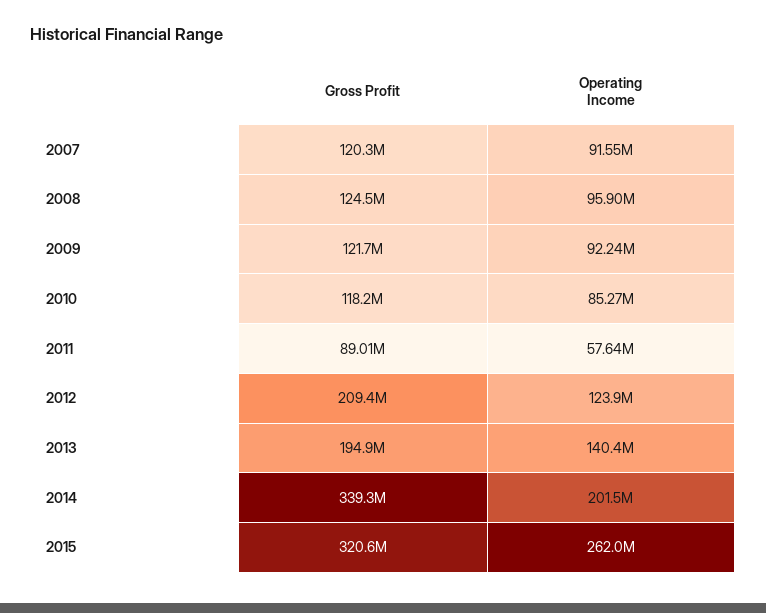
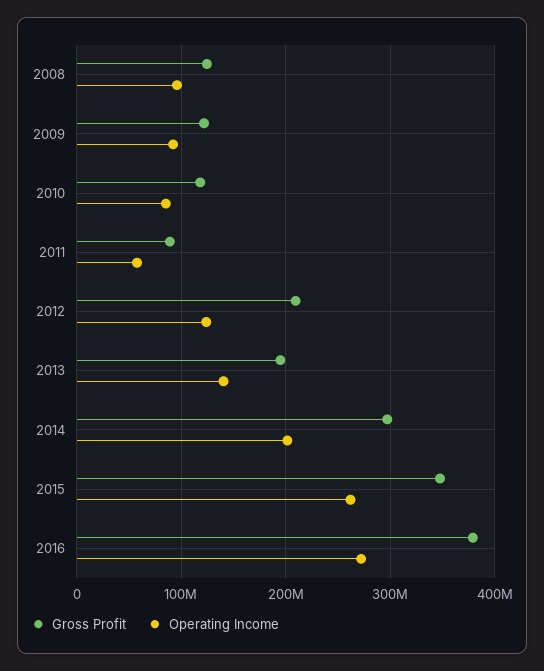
Gross Profit, 2007: 120300000 -> none
Operating Income, 2007: 91550000 -> none
Gross Profit, 2014: 339300000 -> 300000000
Gross Profit, 2015: 320600000 -> 350000000
Gross Profit, 2016: none -> 380000000
Operating Income, 2016: none -> 270000000

